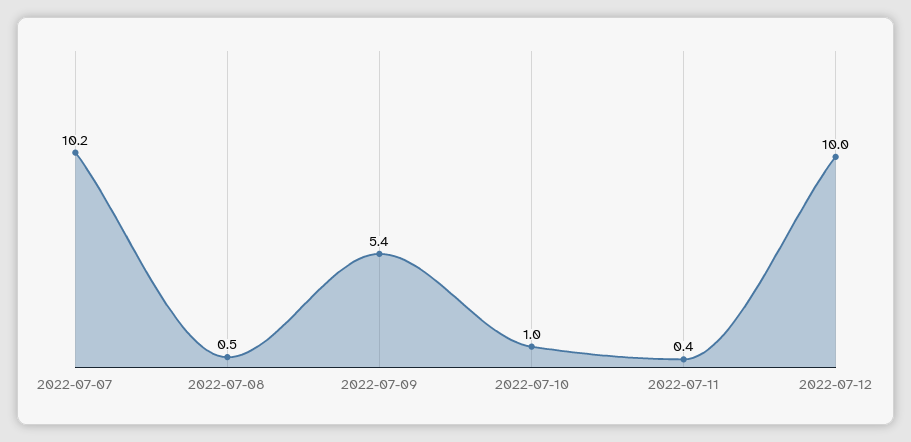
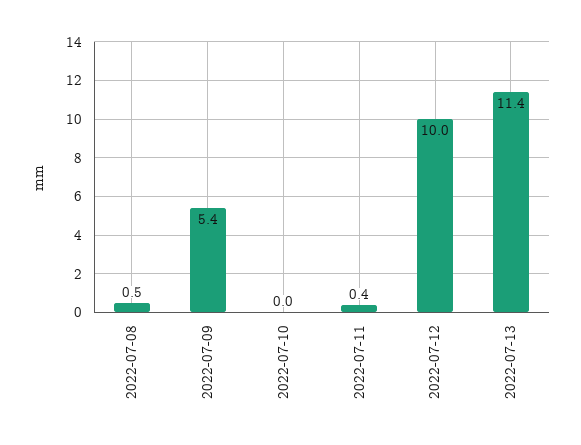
2022-07-07: 10.2 -> none
2022-07-10: 1 -> 0
2022-07-13: none -> 11.4

